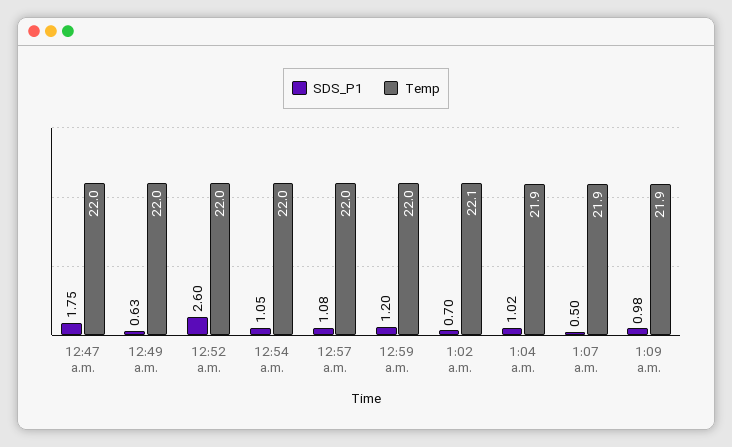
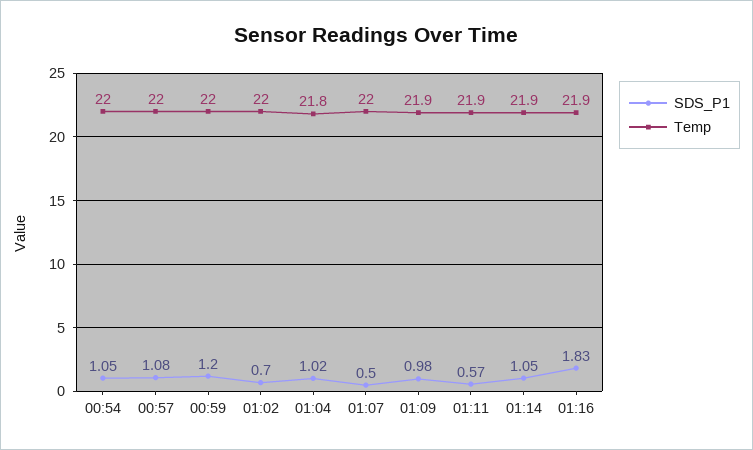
SDS_P1, 12:47 a.m.: 1.75 -> none
Temp, 12:47 a.m.: 22 -> none
SDS_P1, 12:49 a.m.: 0.63 -> none
Temp, 12:49 a.m.: 22 -> none
SDS_P1, 12:52 a.m.: 2.6 -> none
Temp, 12:52 a.m.: 22 -> none
Temp, 1:02 a.m.: 22.1 -> 22
Temp, 1:04 a.m.: 21.9 -> 21.8
Temp, 1:07 a.m.: 21.9 -> 22
SDS_P1, 01:11: none -> 0.57
Temp, 01:11: none -> 21.9
SDS_P1, 01:14: none -> 1.05
Temp, 01:14: none -> 21.9
SDS_P1, 01:16: none -> 1.83
Temp, 01:16: none -> 21.9

